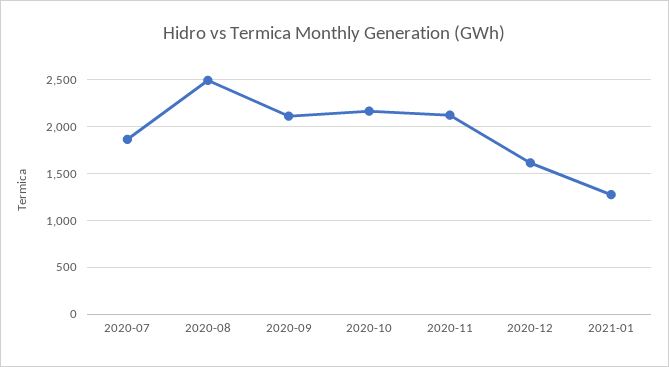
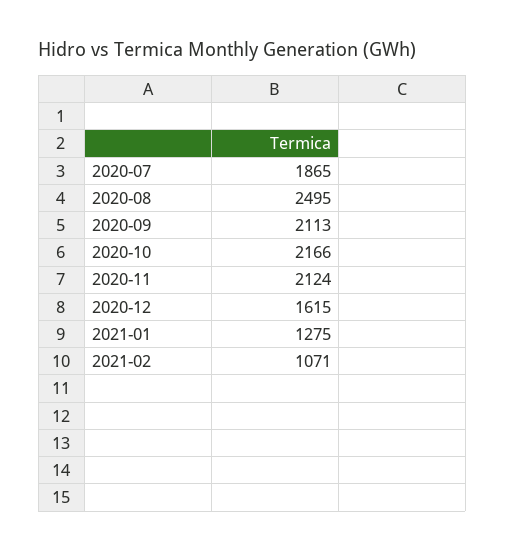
2021-02: none -> 1071

